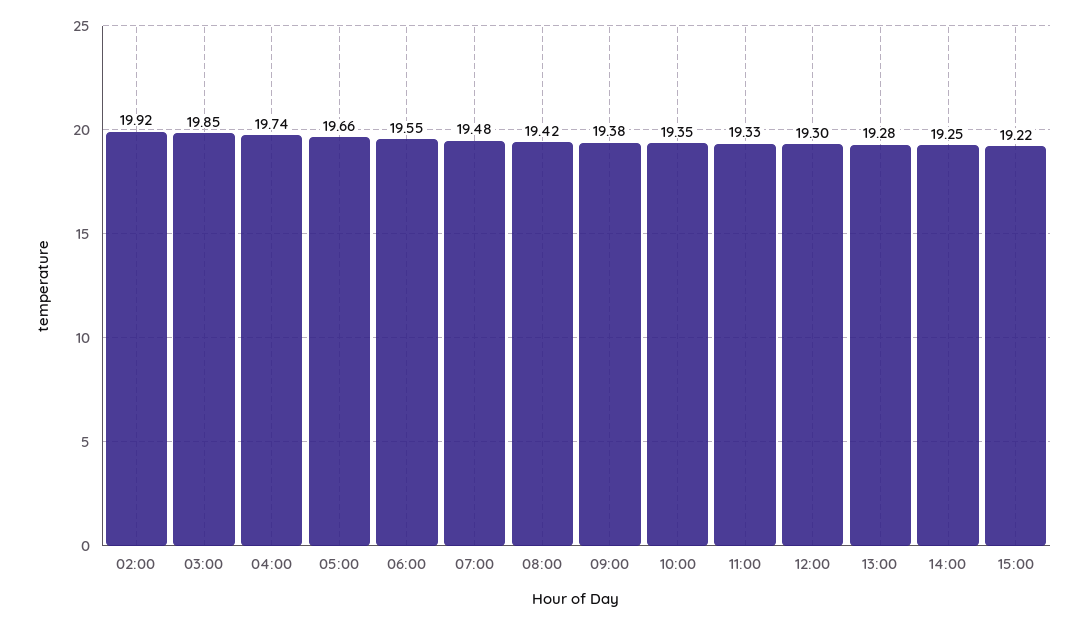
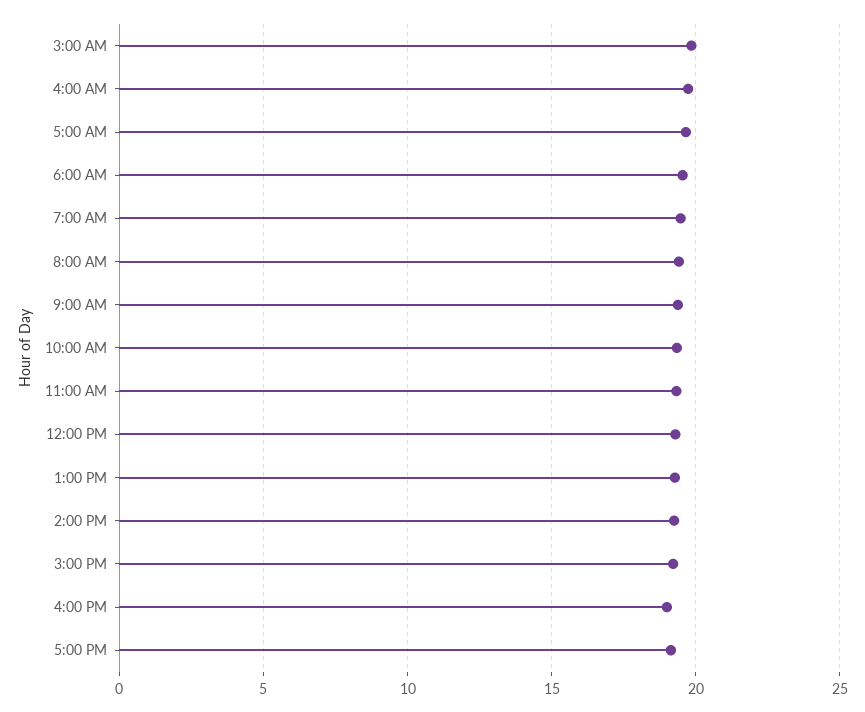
02:00: 19.92 -> none
4:00 PM: none -> 19
5:00 PM: none -> 19

